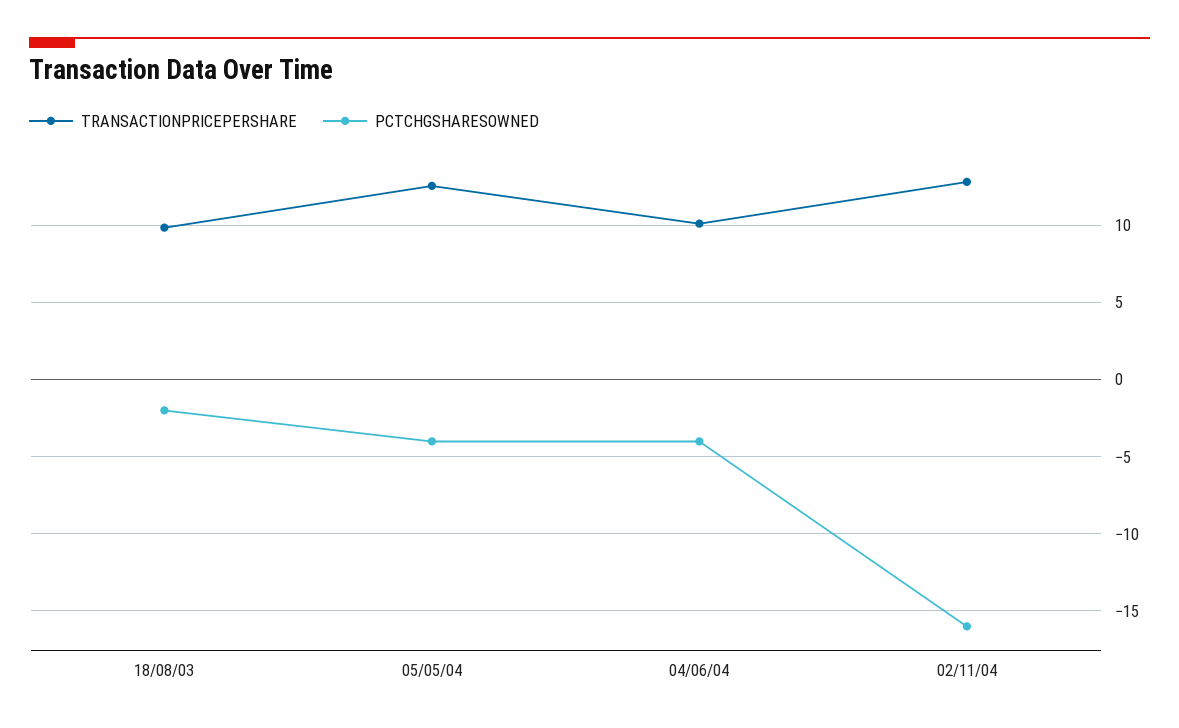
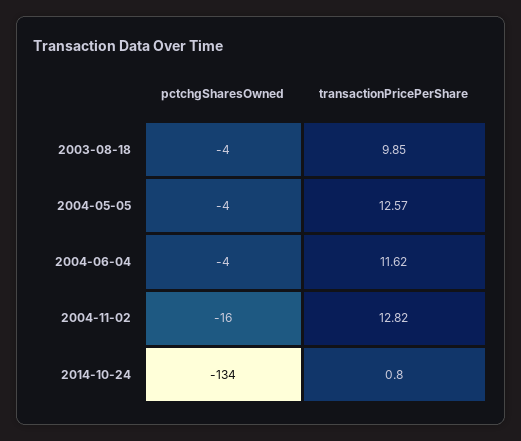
PCTCHGSHARESOWNED, 18/08/03: -2 -> -4
TRANSACTIONPRICEPERSHARE, 04/06/04: 10 -> 11.62
PCTCHGSHARESOWNED, 2014-10-24: none -> -134
TRANSACTIONPRICEPERSHARE, 2014-10-24: none -> 0.8

